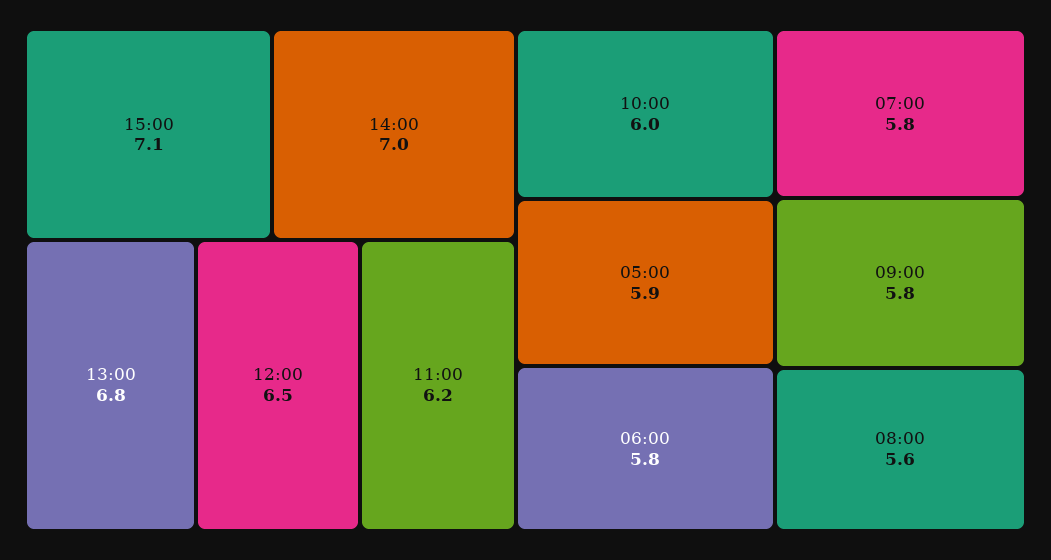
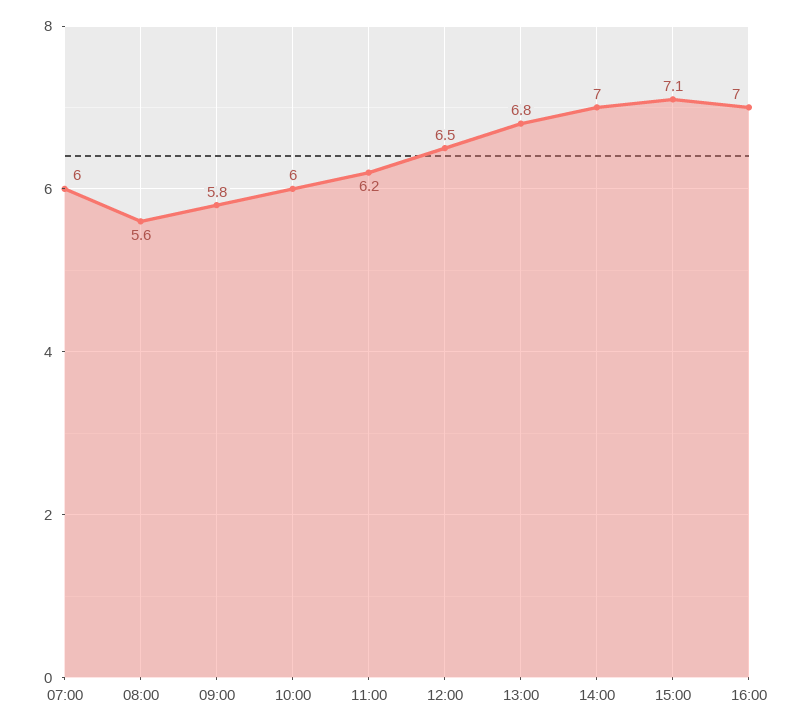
05:00: 5.9 -> none
06:00: 5.8 -> none
07:00: 5.8 -> 6
16:00: none -> 7

